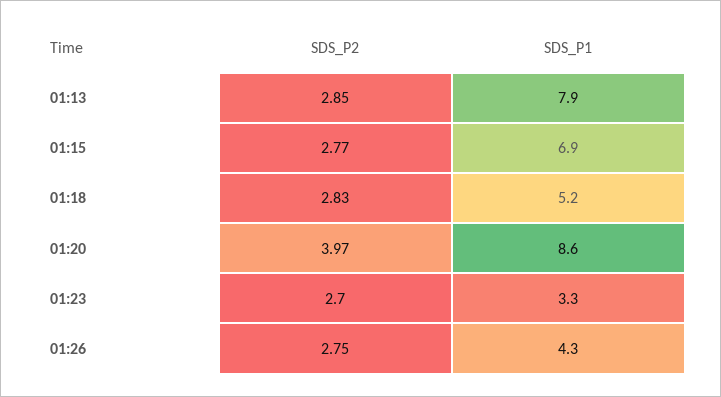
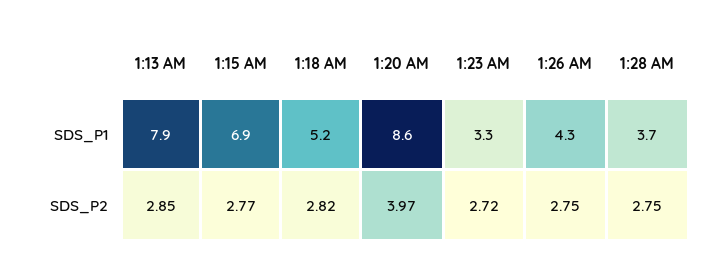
SDS_P2, 01:18: 2.83 -> 2.82
SDS_P2, 01:23: 2.7 -> 2.72
SDS_P1, 1:28 AM: none -> 3.7
SDS_P2, 1:28 AM: none -> 2.75

